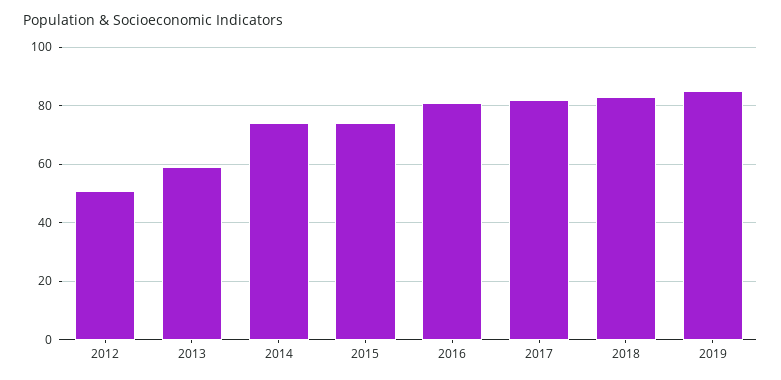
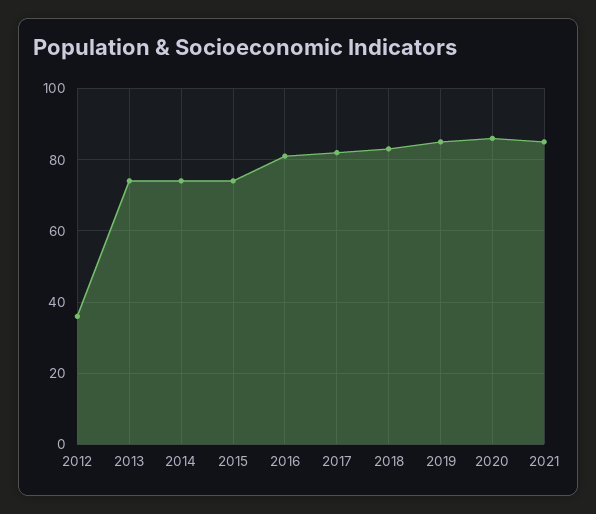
2012: 50 -> 35
2013: 60 -> 75
2020: none -> 85
2021: none -> 85

